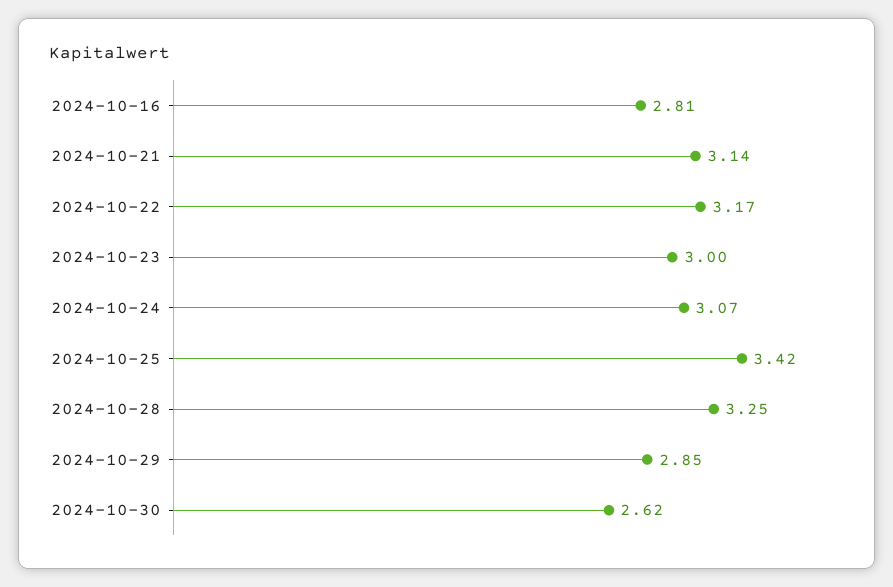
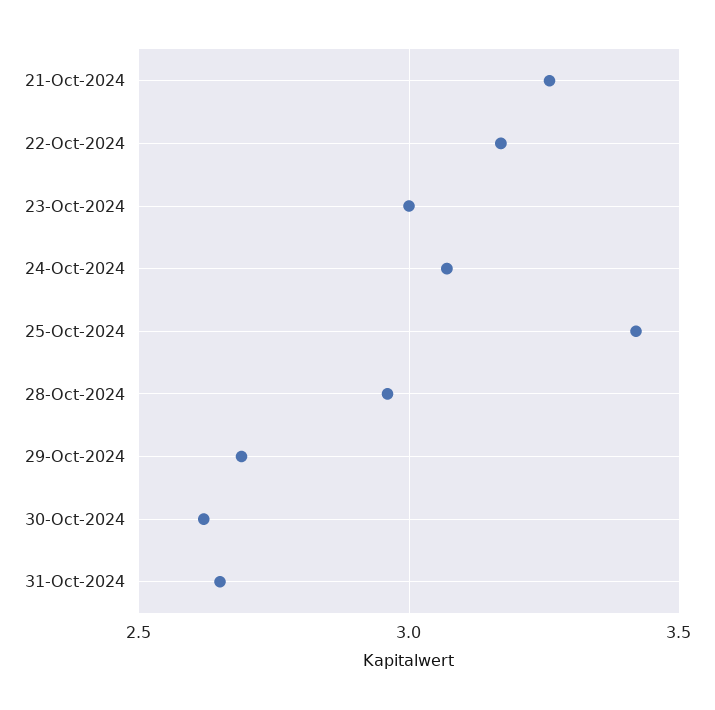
2024-10-16: 2.81 -> none
2024-10-21: 3.14 -> 3.25
2024-10-28: 3.25 -> 2.95
2024-10-29: 2.85 -> 2.7
31-Oct-2024: none -> 2.65

